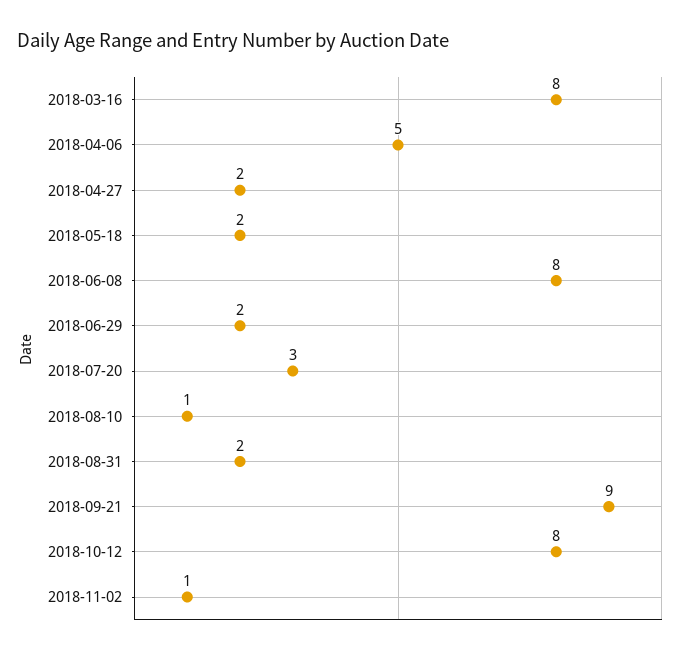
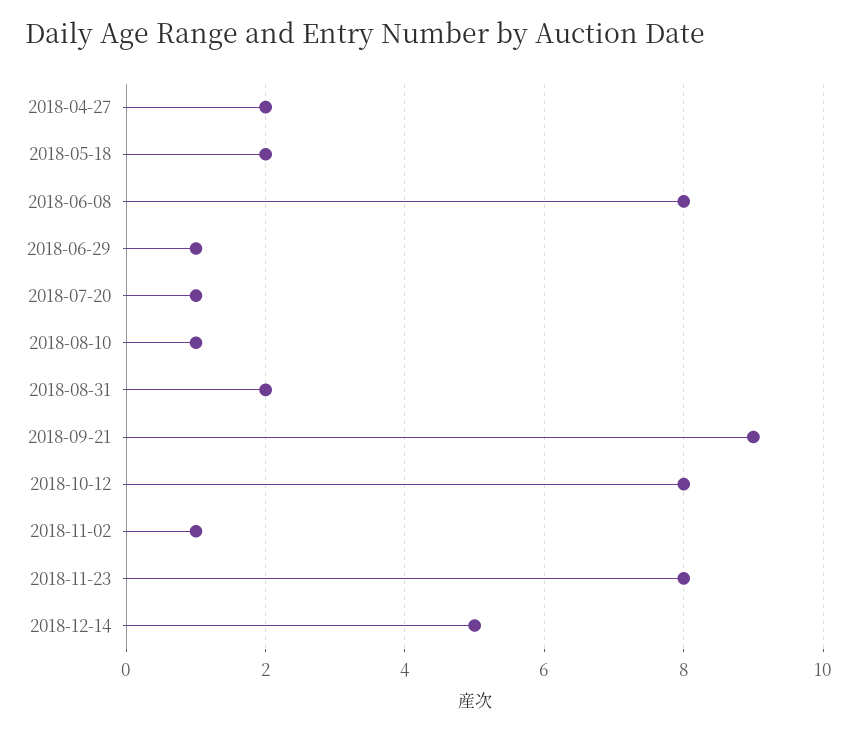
2018-03-16: 8 -> none
2018-04-06: 5 -> none
2018-06-29: 2 -> 1
2018-07-20: 3 -> 1
2018-11-23: none -> 8
2018-12-14: none -> 5

